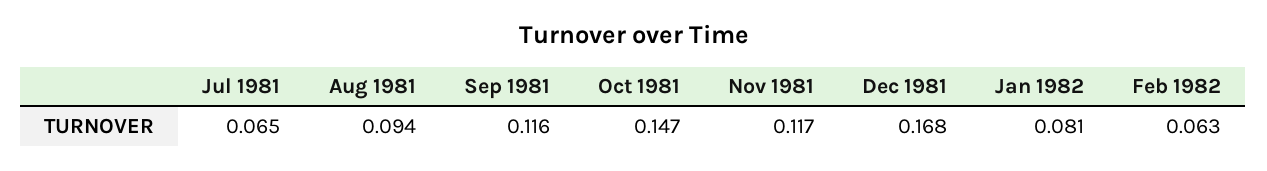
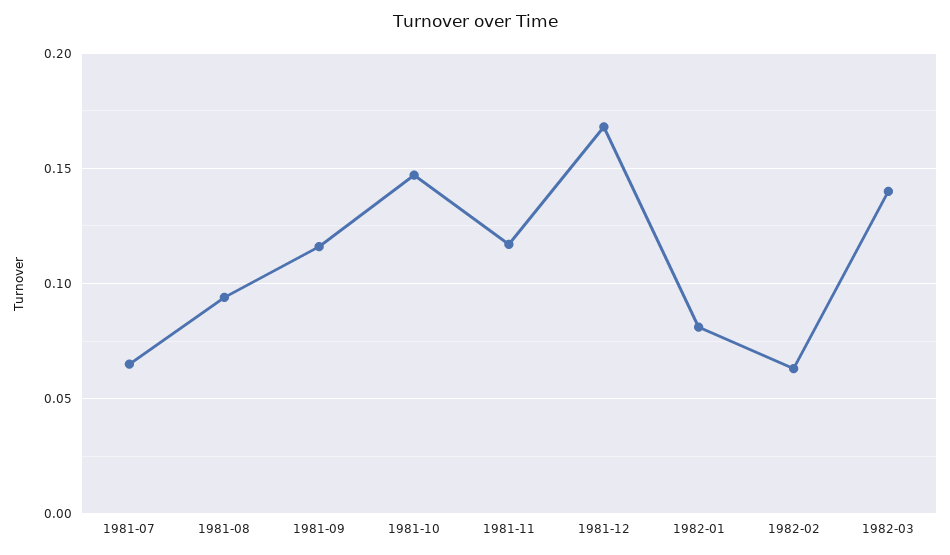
1982-03: none -> 0.14

